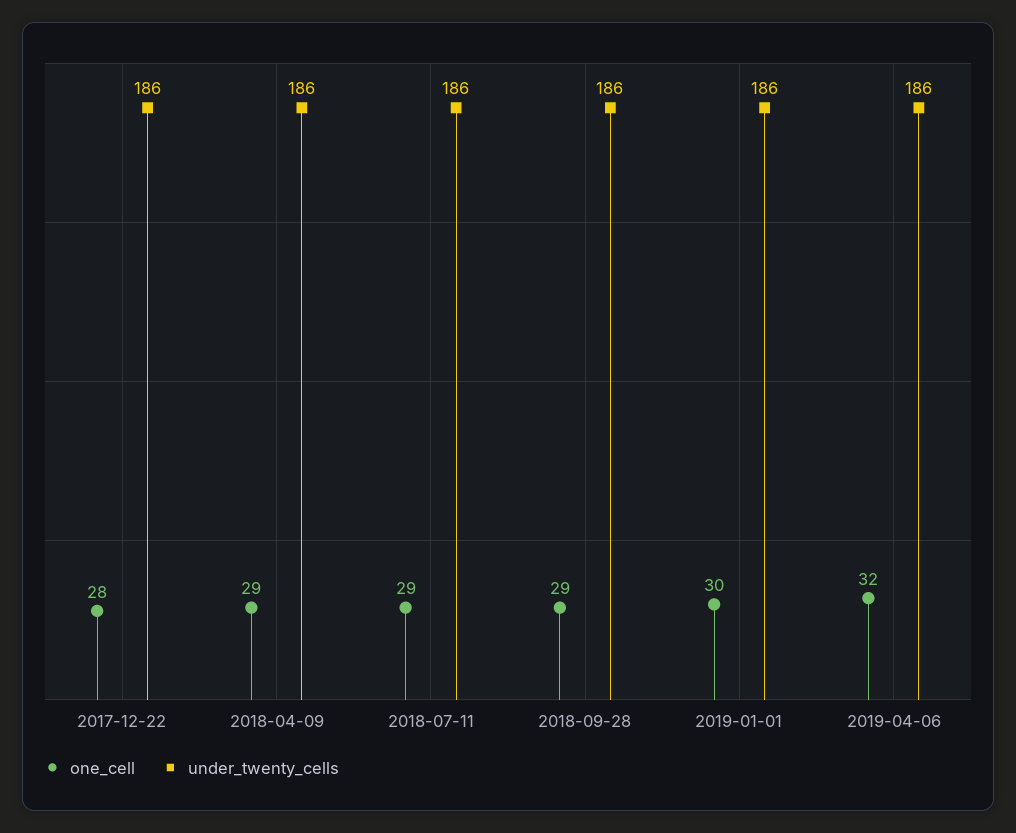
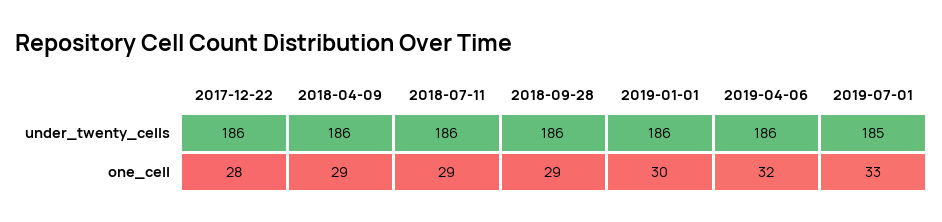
under_twenty_cells, 2019-07-01: none -> 185
one_cell, 2019-07-01: none -> 33

